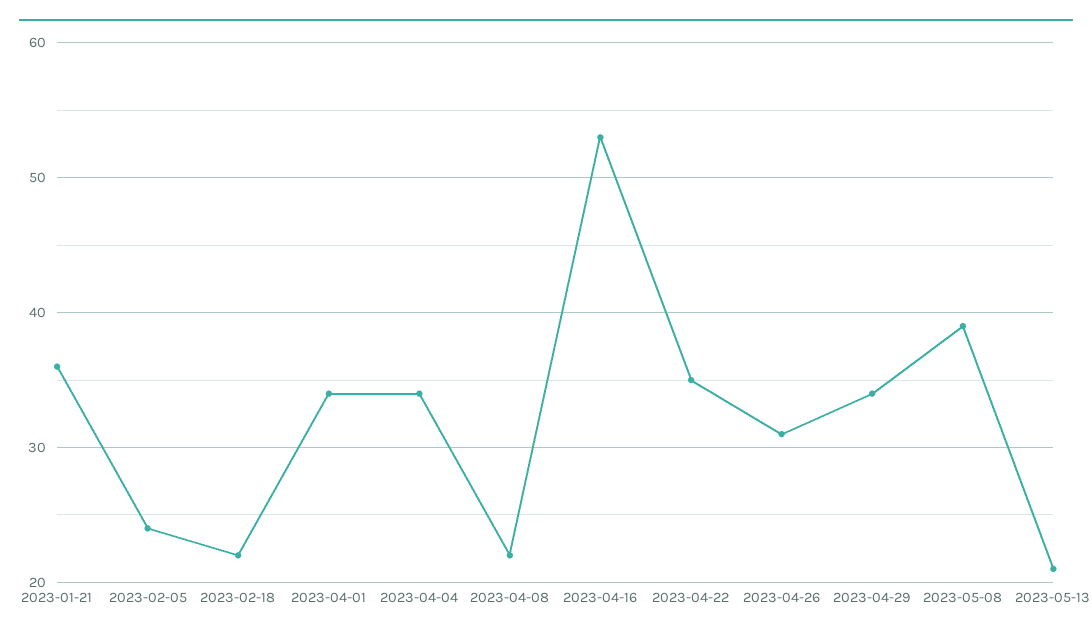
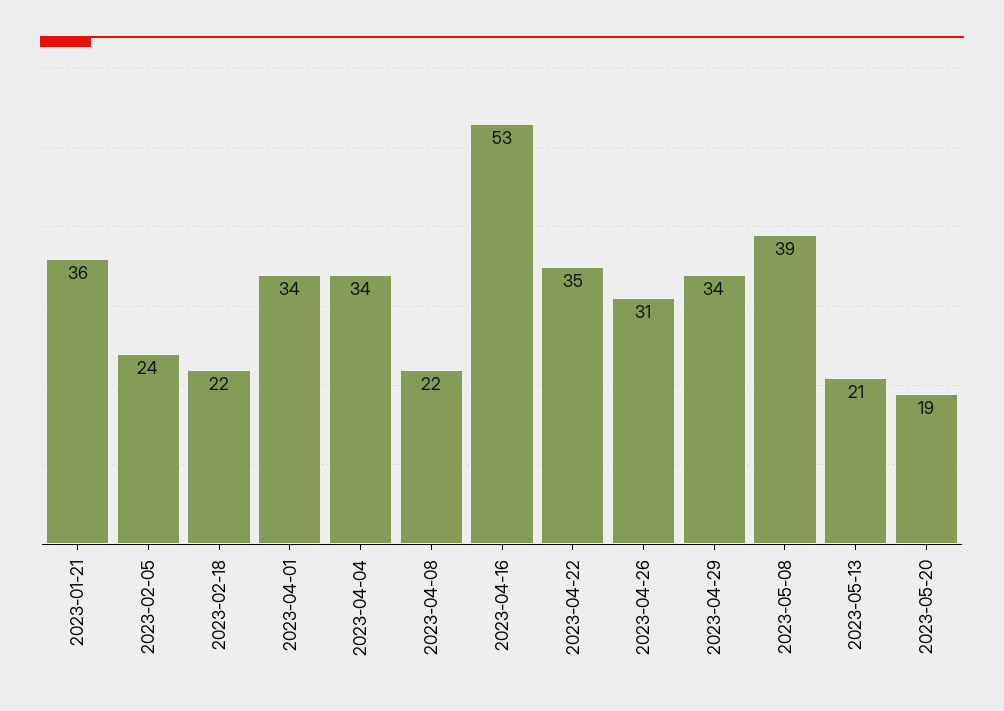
2023-05-20: none -> 19

